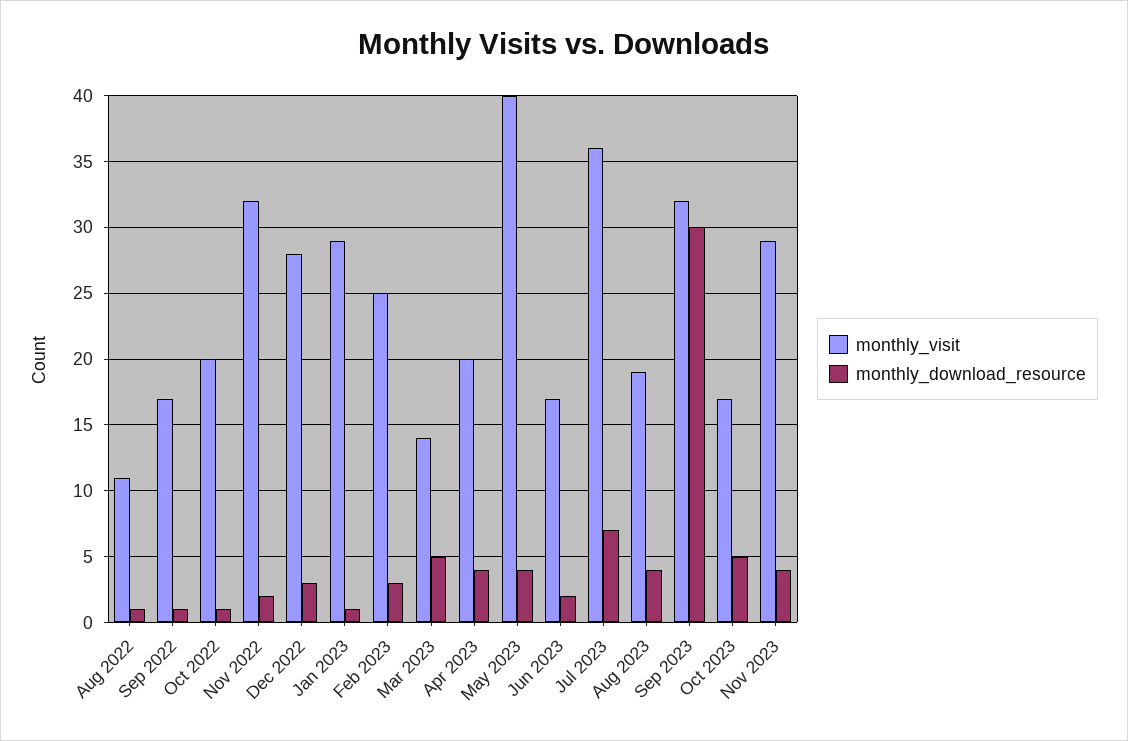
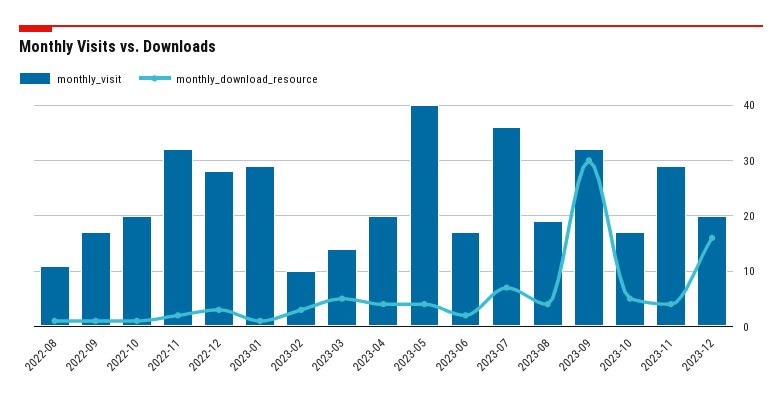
monthly_visit, Feb 2023: 25 -> 10
monthly_visit, 2023-12: none -> 20
monthly_download_resource, 2023-12: none -> 15

